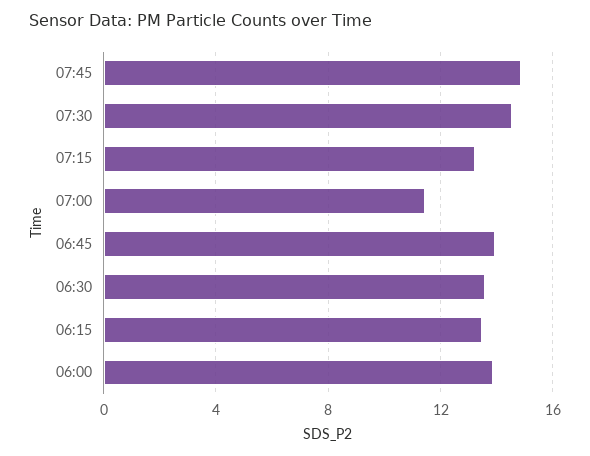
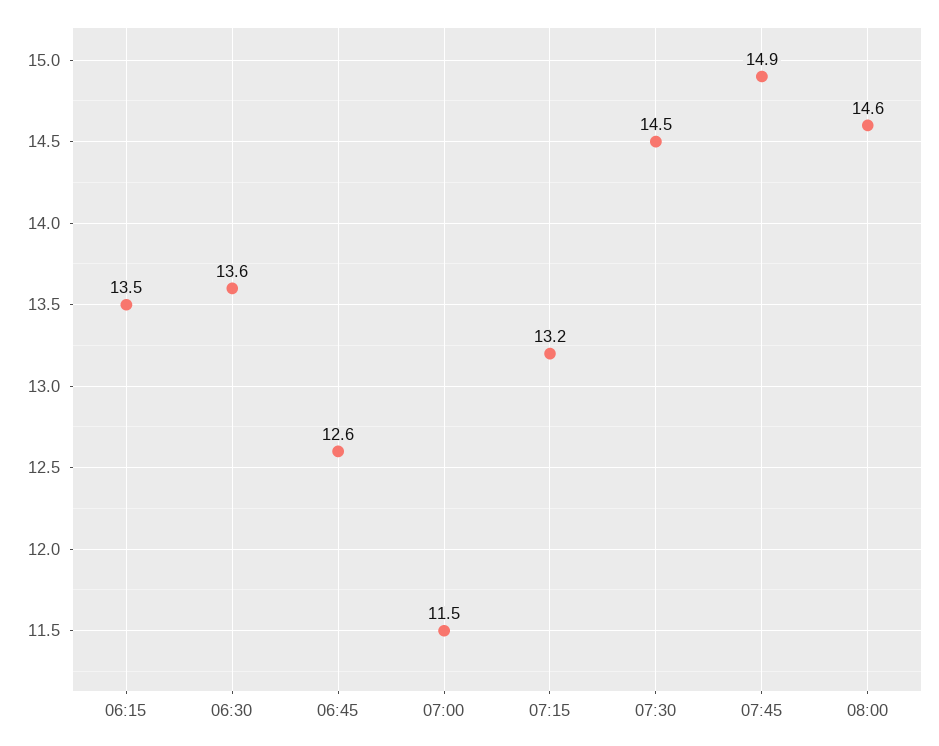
06:45: 14 -> 12.6
06:00: 14 -> none
08:00: none -> 14.6

